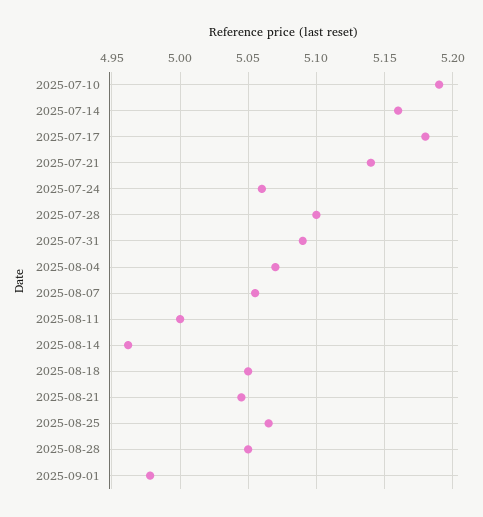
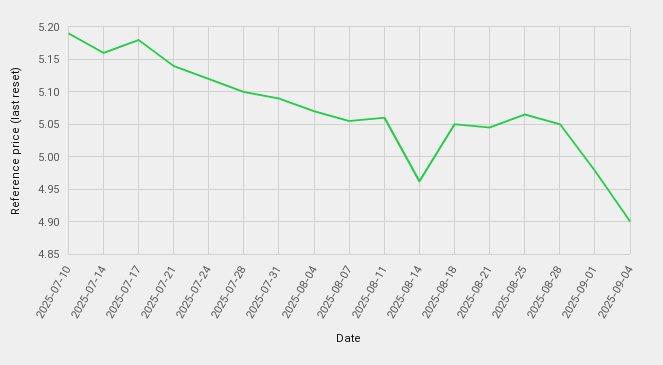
2025-07-24: 5.06 -> 5.12
2025-08-11: 5 -> 5.06
2025-09-04: none -> 4.9

